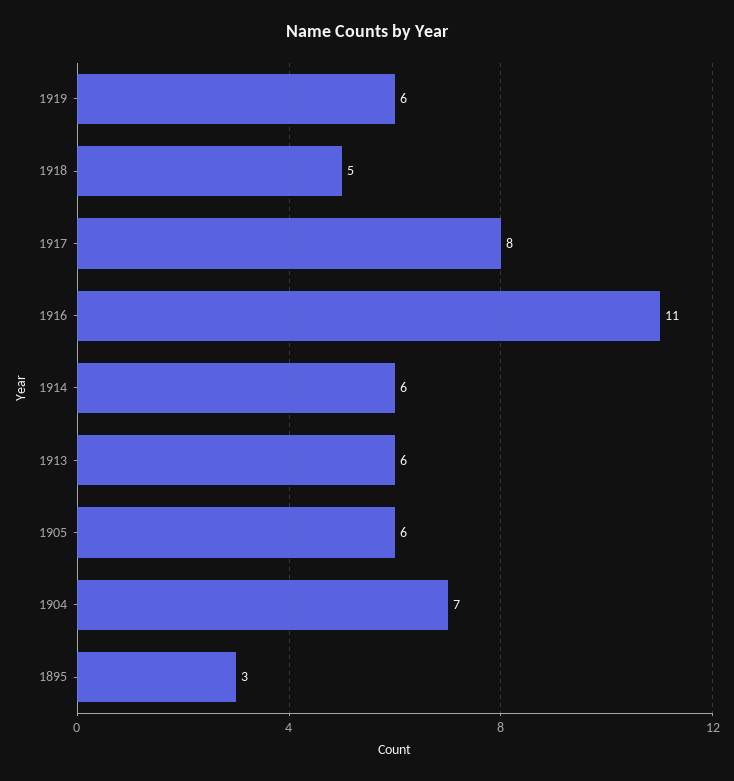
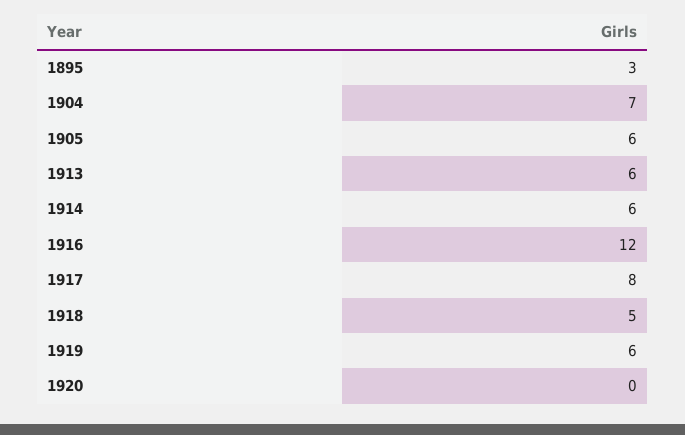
1916: 11 -> 12
1920: none -> 0

